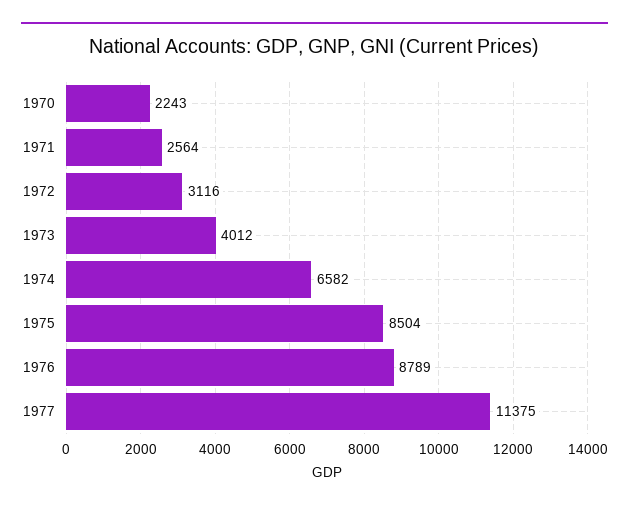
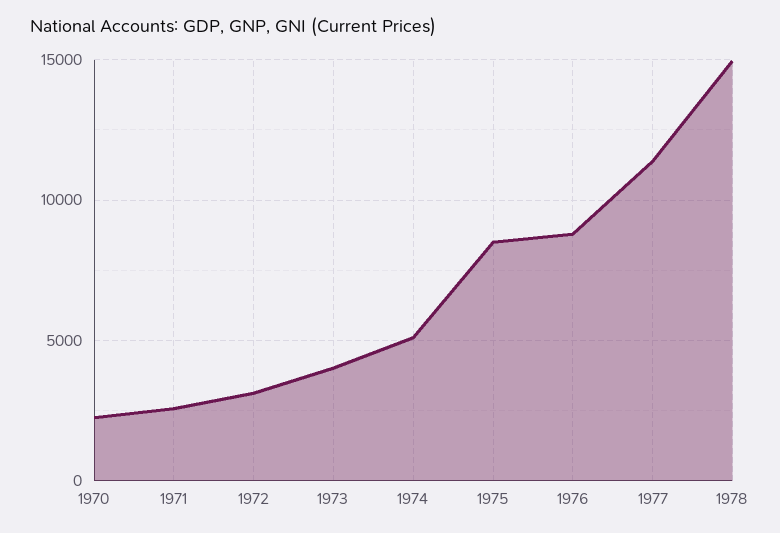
1974: 6582 -> 5000
1978: none -> 15000

